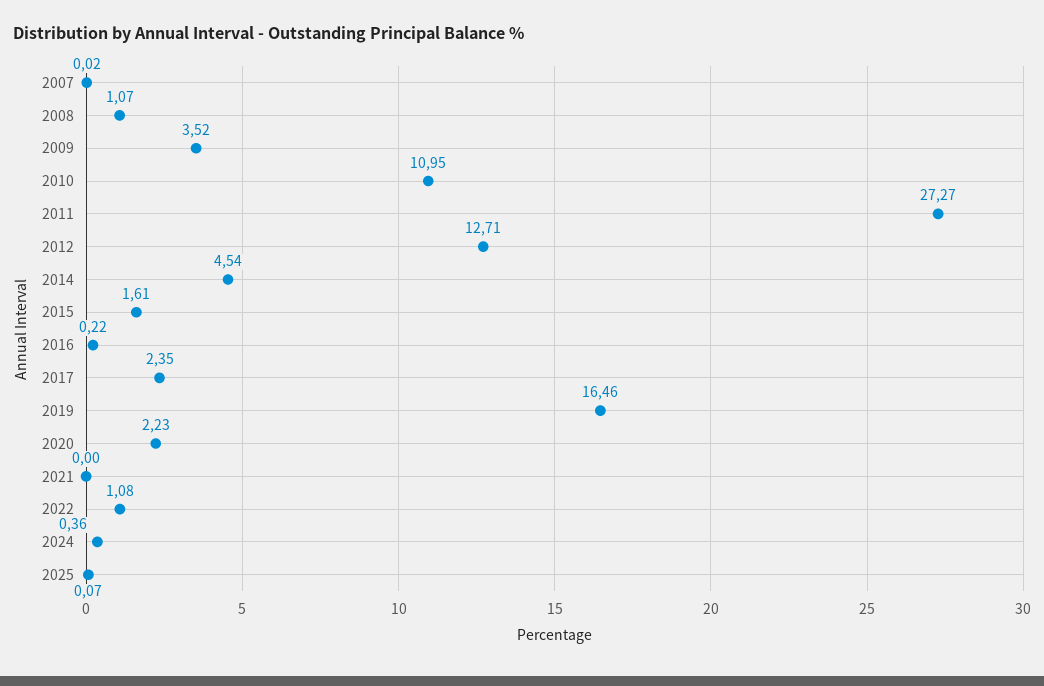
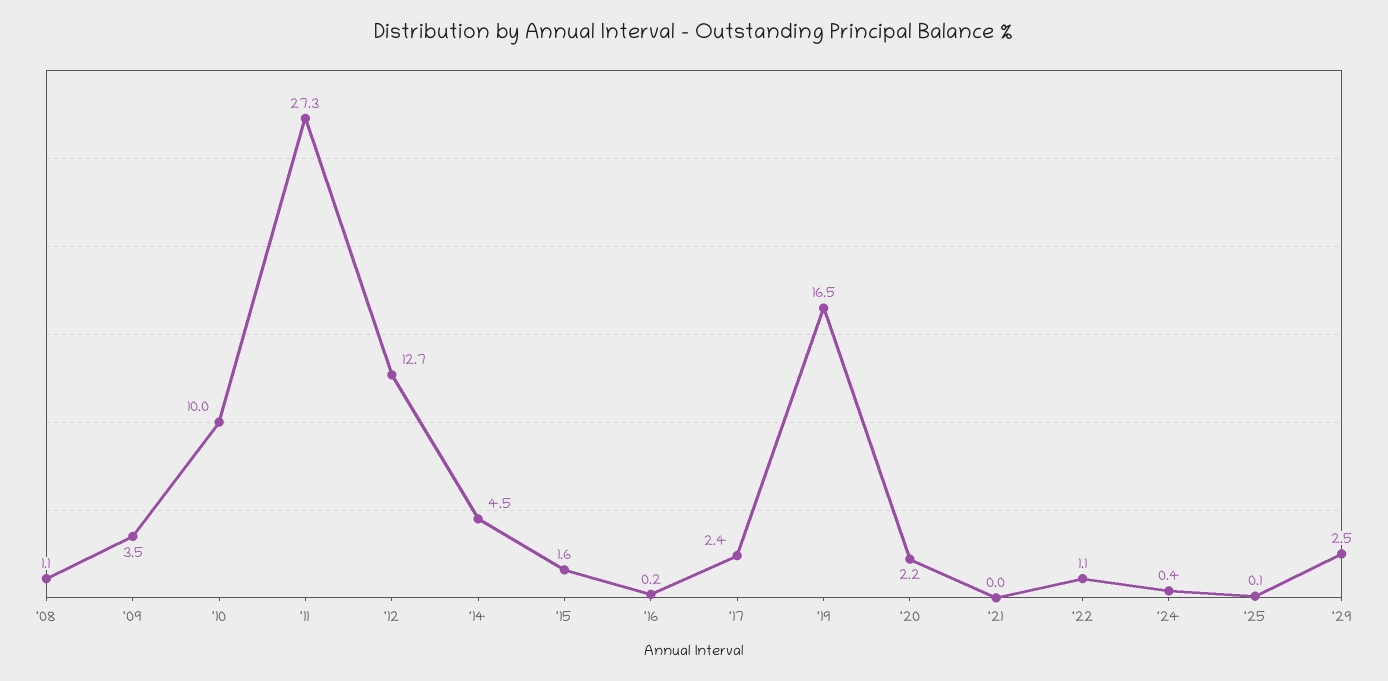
2007: 0.02 -> none
2010: 10.95 -> 10
'29: none -> 2.5

